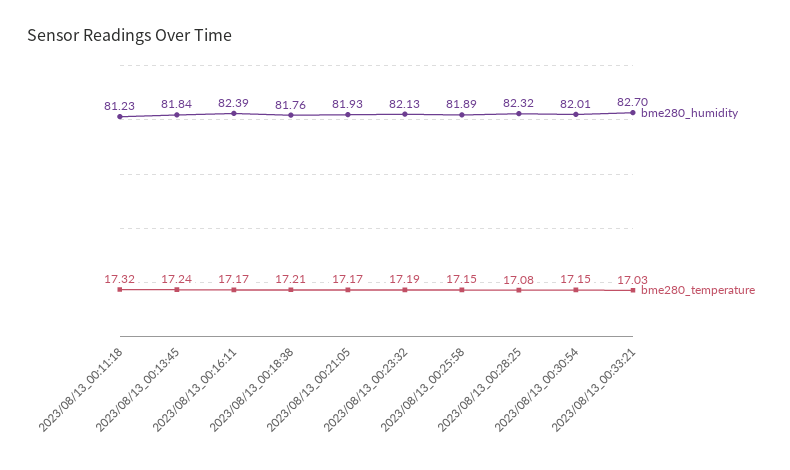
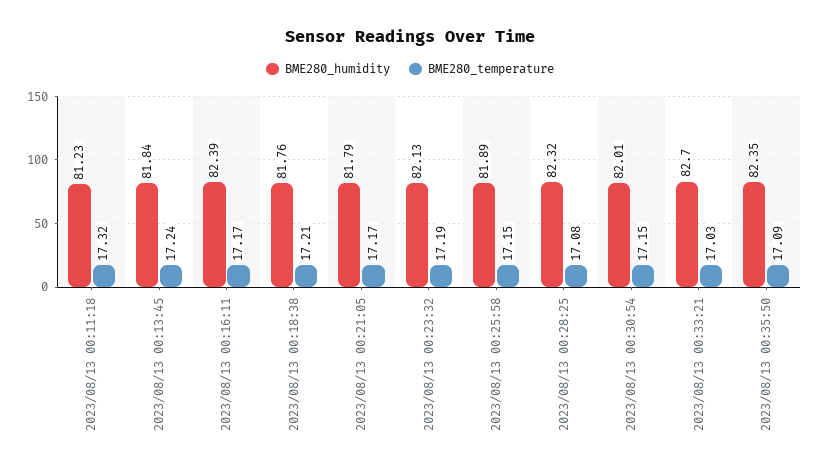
bme280_humidity, 2023/08/13_00:21:05: 81.93 -> 81.79
bme280_humidity, 2023/08/13 00:35:50: none -> 82.35
bme280_temperature, 2023/08/13 00:35:50: none -> 17.09

